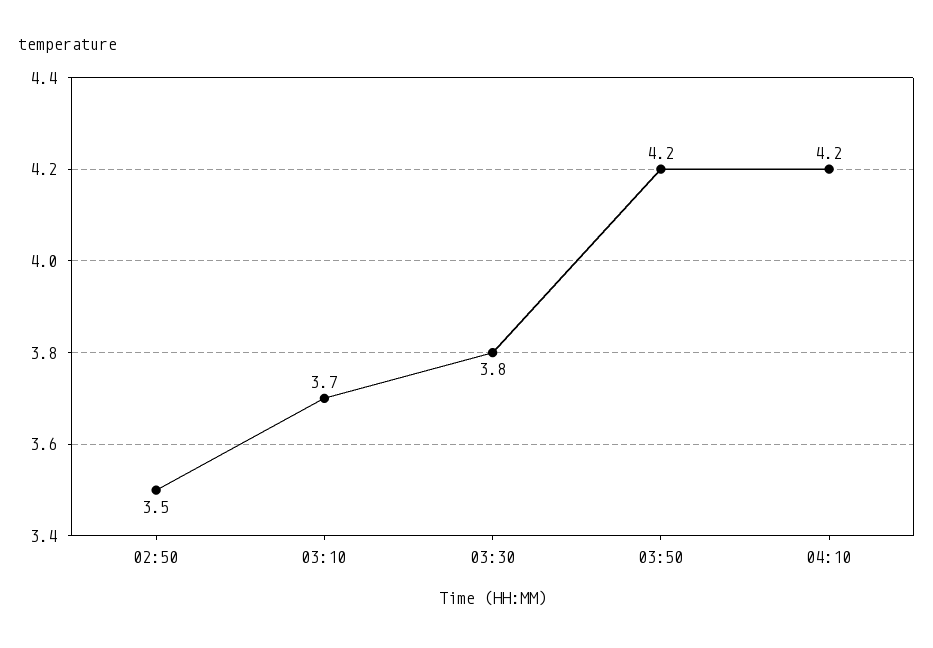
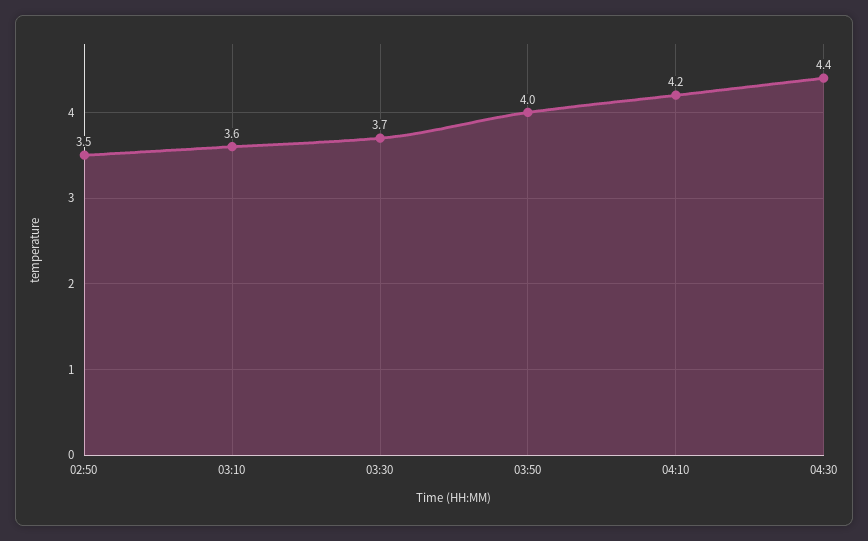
03:10: 3.7 -> 3.6
03:30: 3.8 -> 3.7
03:50: 4.2 -> 4
04:30: none -> 4.4

